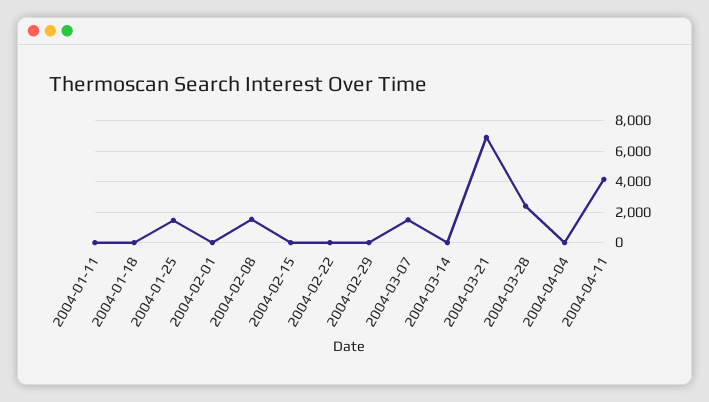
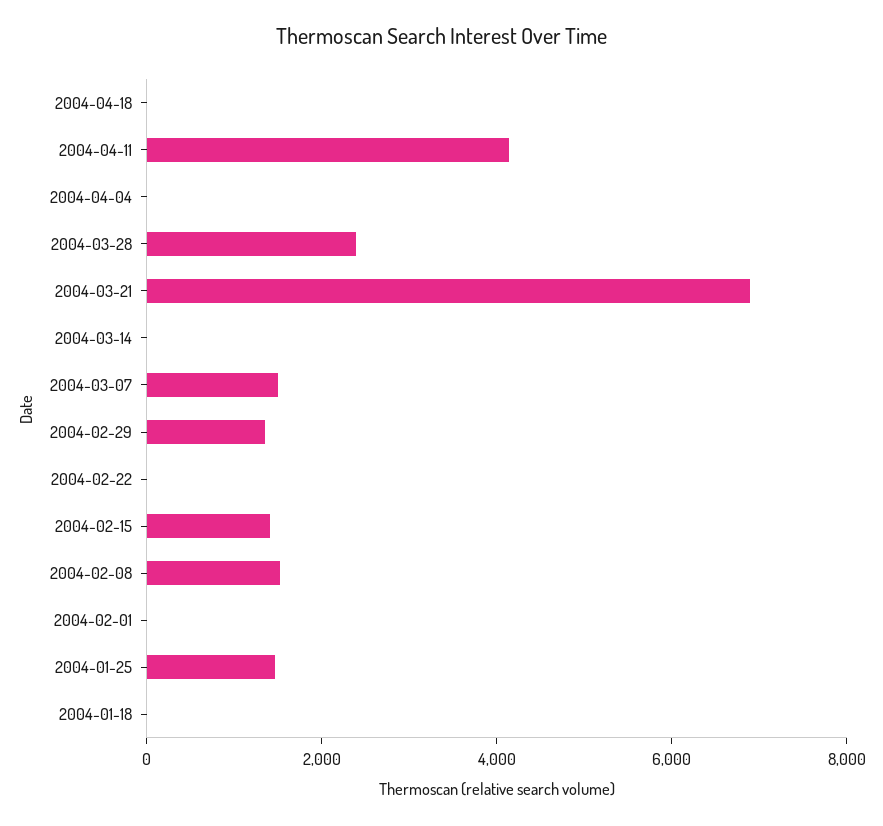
2004-01-11: 0 -> none
2004-02-15: 0 -> 1500
2004-02-29: 0 -> 1500
2004-04-18: none -> 0

